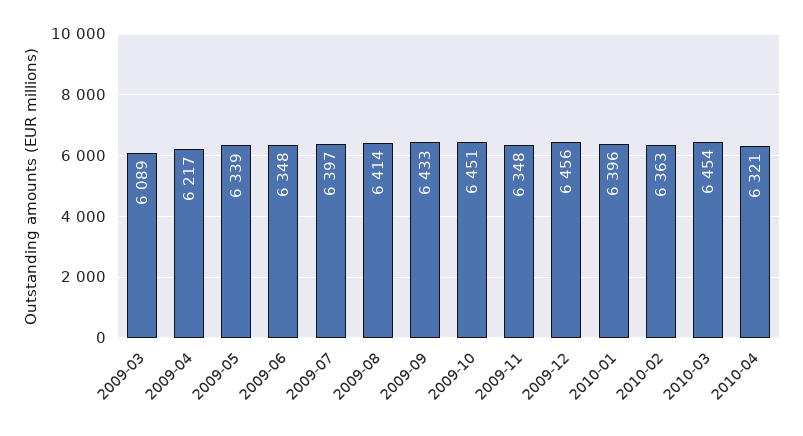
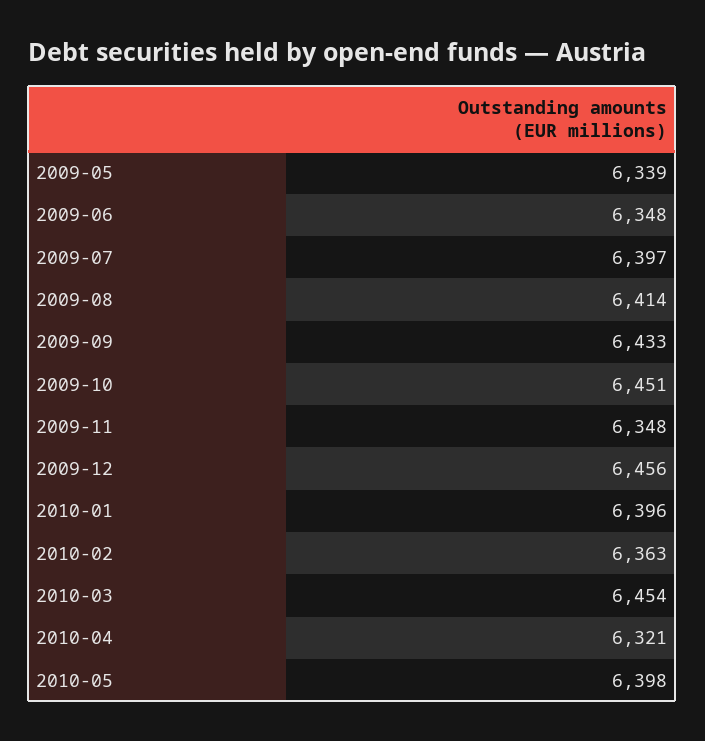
2009-03: 6089 -> none
2009-04: 6217 -> none
2010-05: none -> 6398

